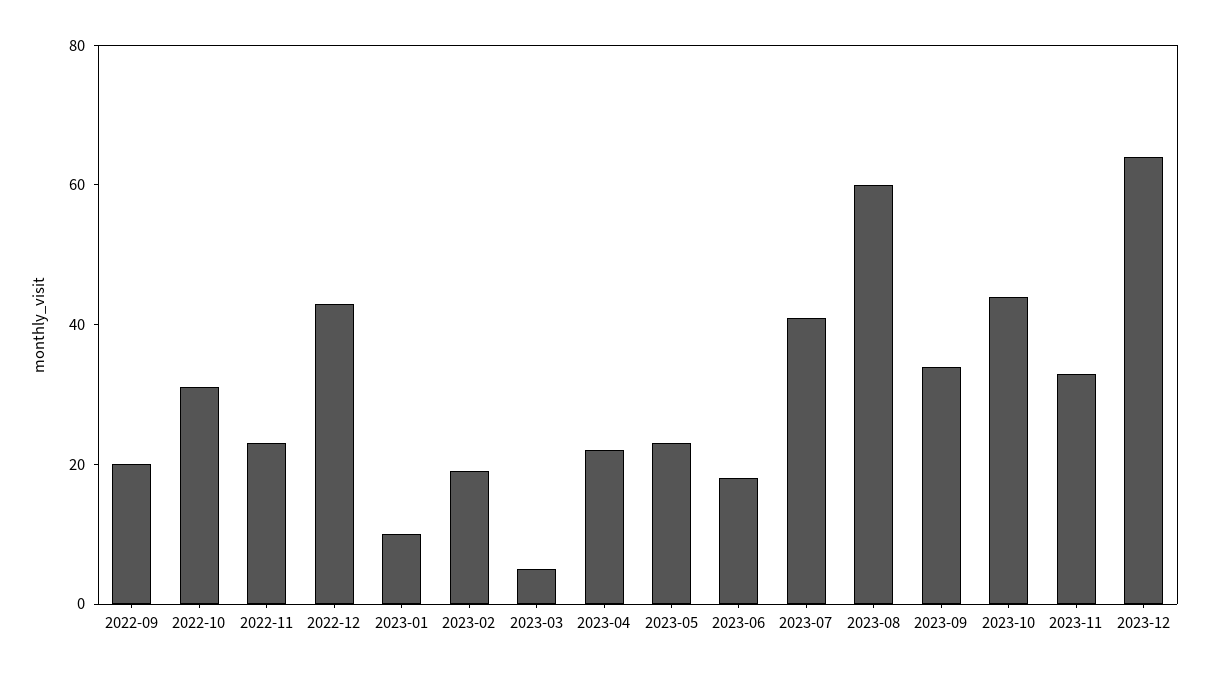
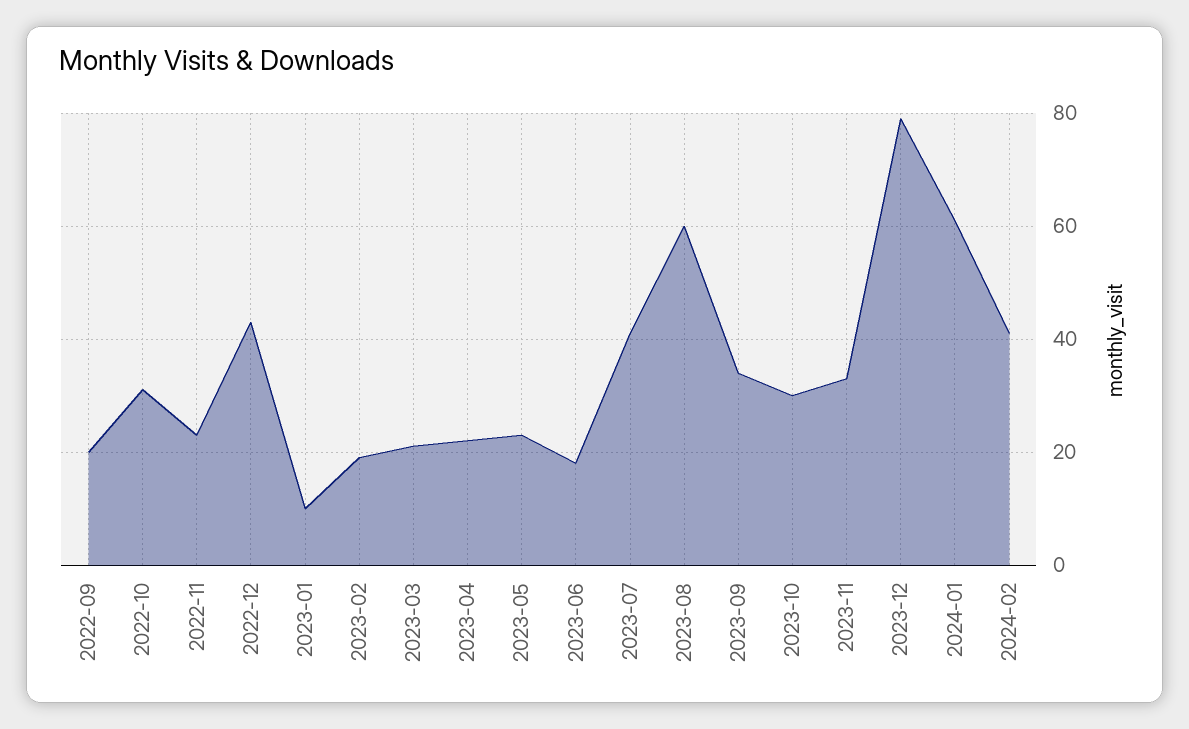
2023-03: 5 -> 20
2023-10: 45 -> 30
2023-12: 65 -> 80
2024-01: none -> 60
2024-02: none -> 40

